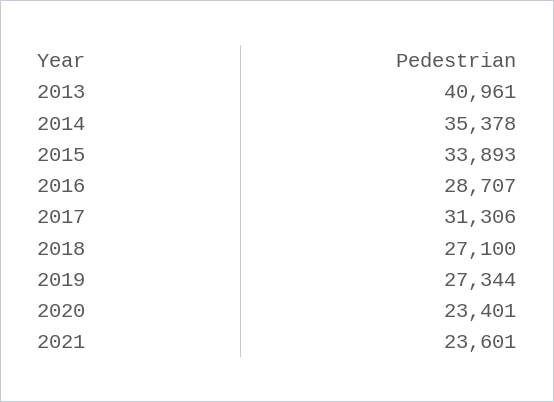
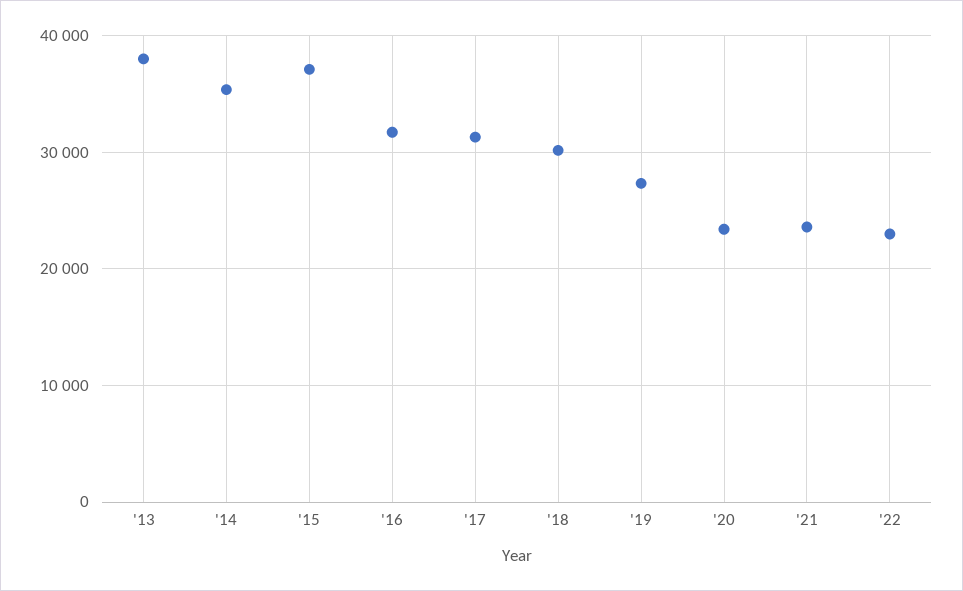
2013: 40961 -> 38000
2015: 33893 -> 37000
2016: 28707 -> 32000
2018: 27100 -> 30000
'22: none -> 23000

